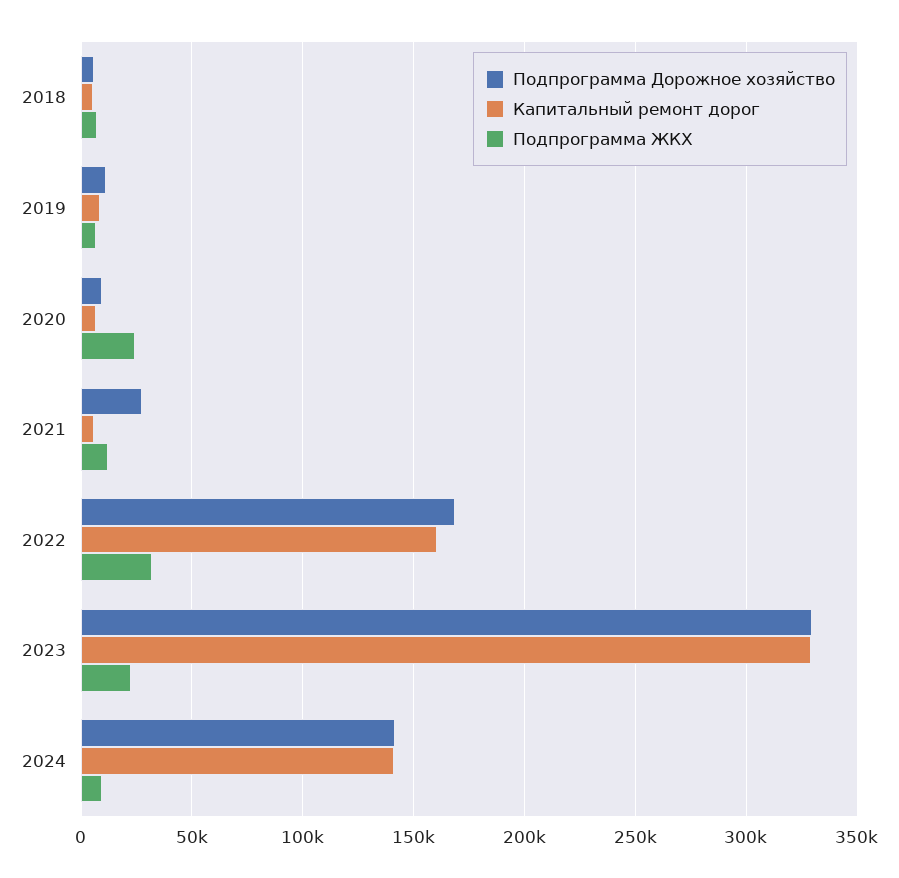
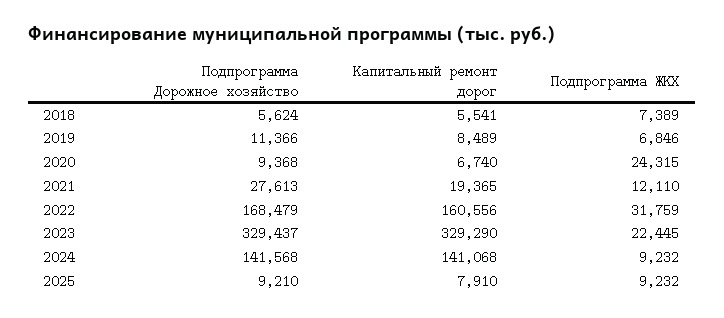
Капитальный ремонт дорог, 2021: 5000 -> 19365
Подпрограмма Дорожное хозяйство, 2025: none -> 9210
Капитальный ремонт дорог, 2025: none -> 7910
Подпрограмма ЖКХ, 2025: none -> 9232

